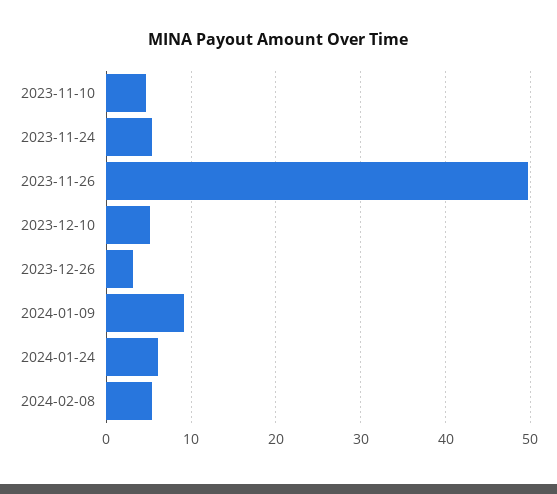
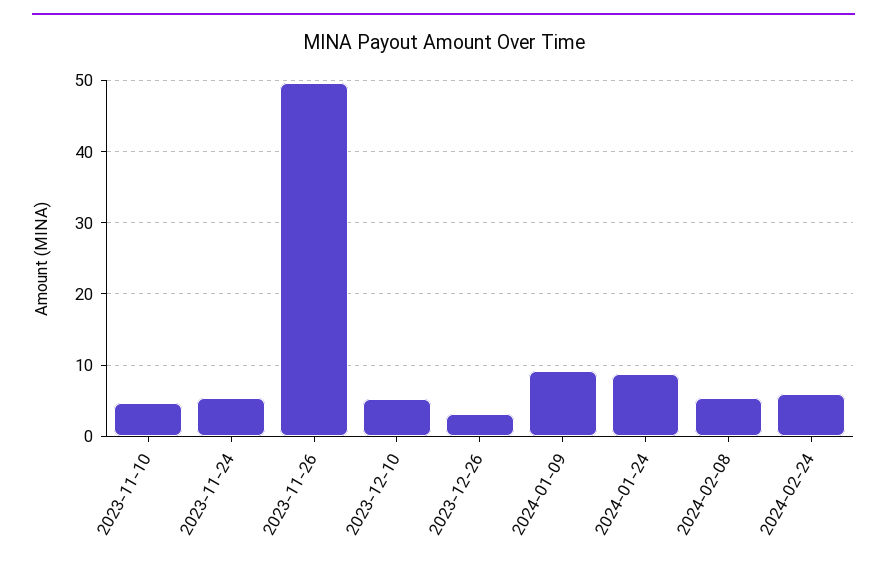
2024-01-24: 6 -> 9
2024-02-24: none -> 6

